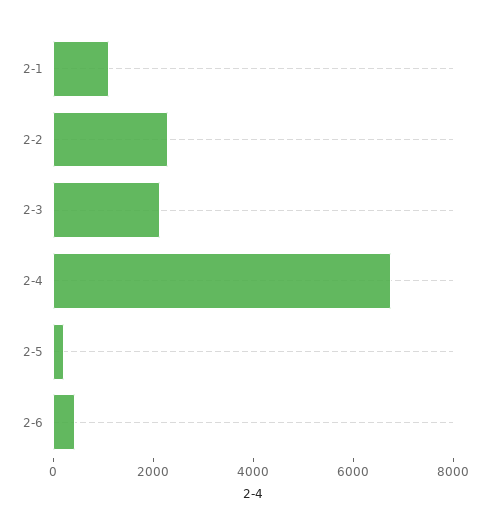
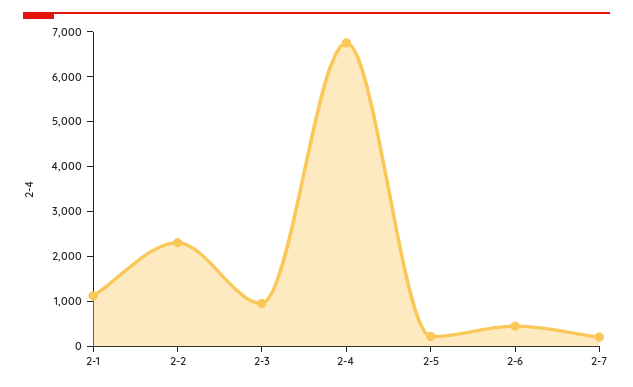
2-3: 2000 -> 1000
2-7: none -> 200

